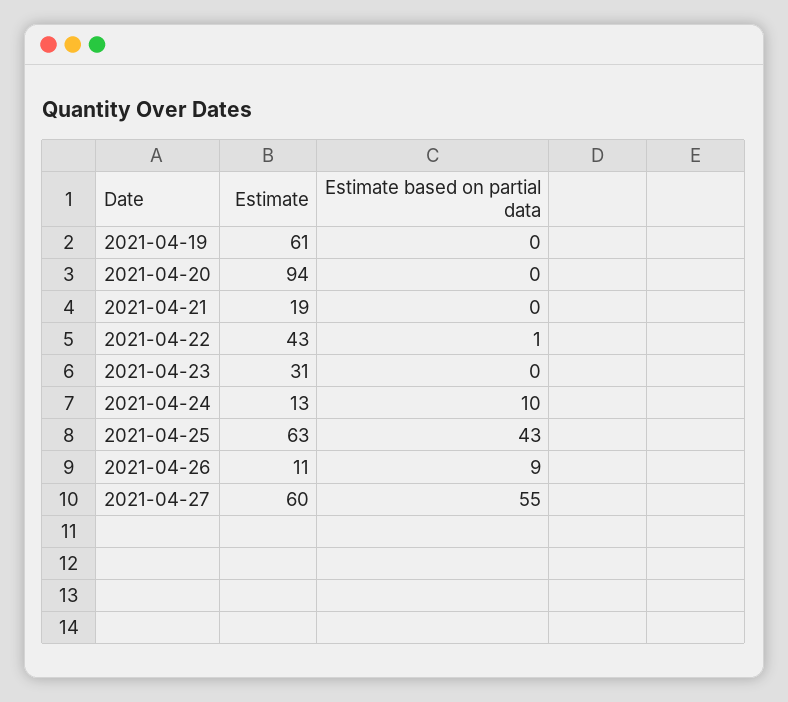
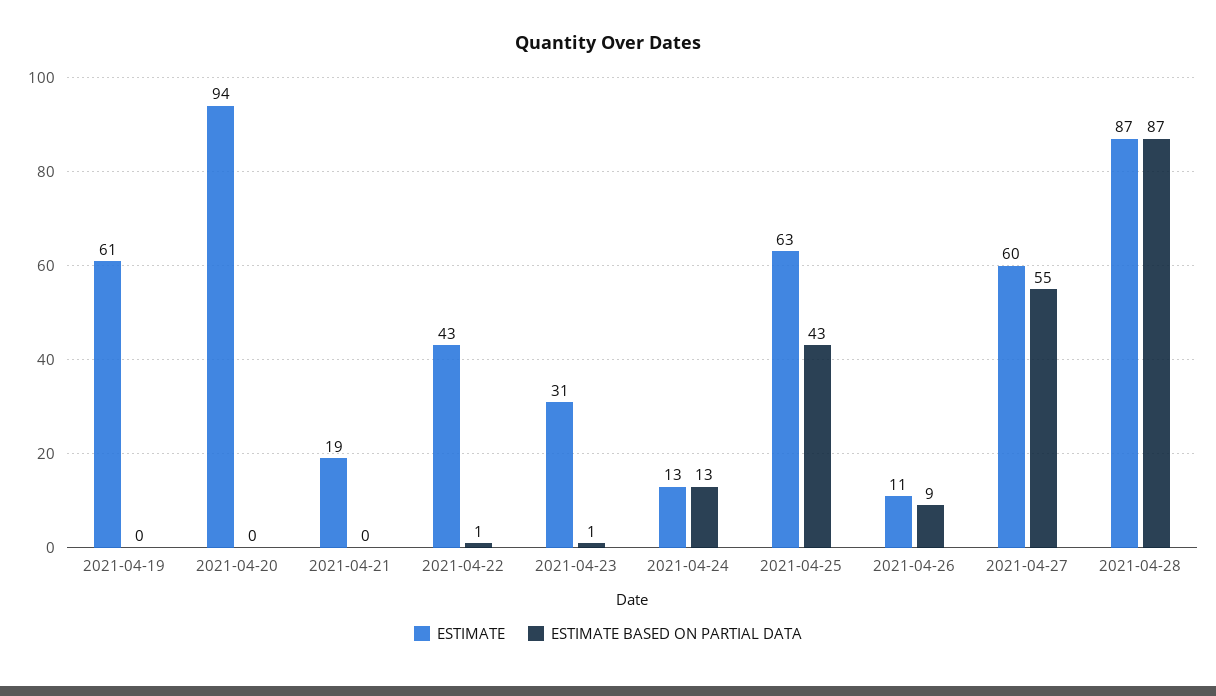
Estimate based on partial data, 2021-04-23: 0 -> 1
Estimate based on partial data, 2021-04-24: 10 -> 13
Estimate, 2021-04-28: none -> 87
Estimate based on partial data, 2021-04-28: none -> 87

